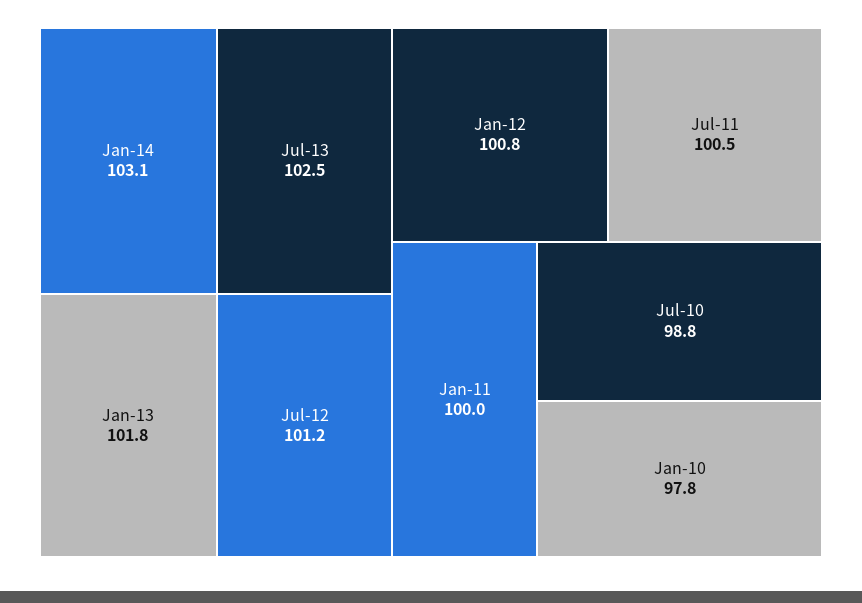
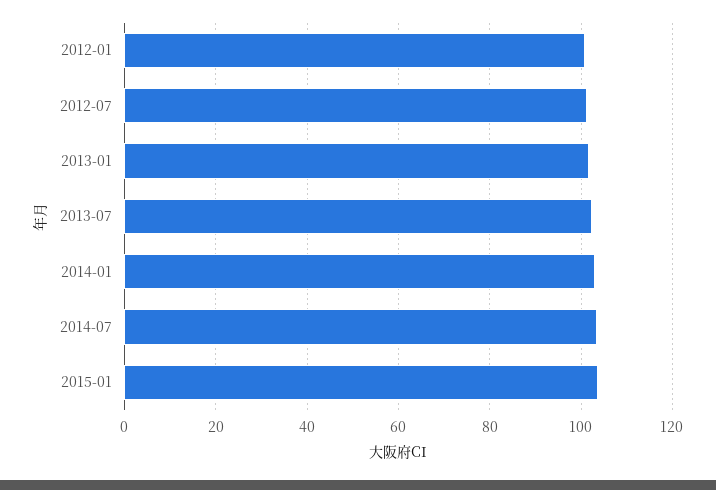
Jul-11: 100.5 -> none
Jan-11: 100 -> none
Jul-10: 98.8 -> none
Jan-10: 97.8 -> none
2014-07: none -> 104
2015-01: none -> 104

